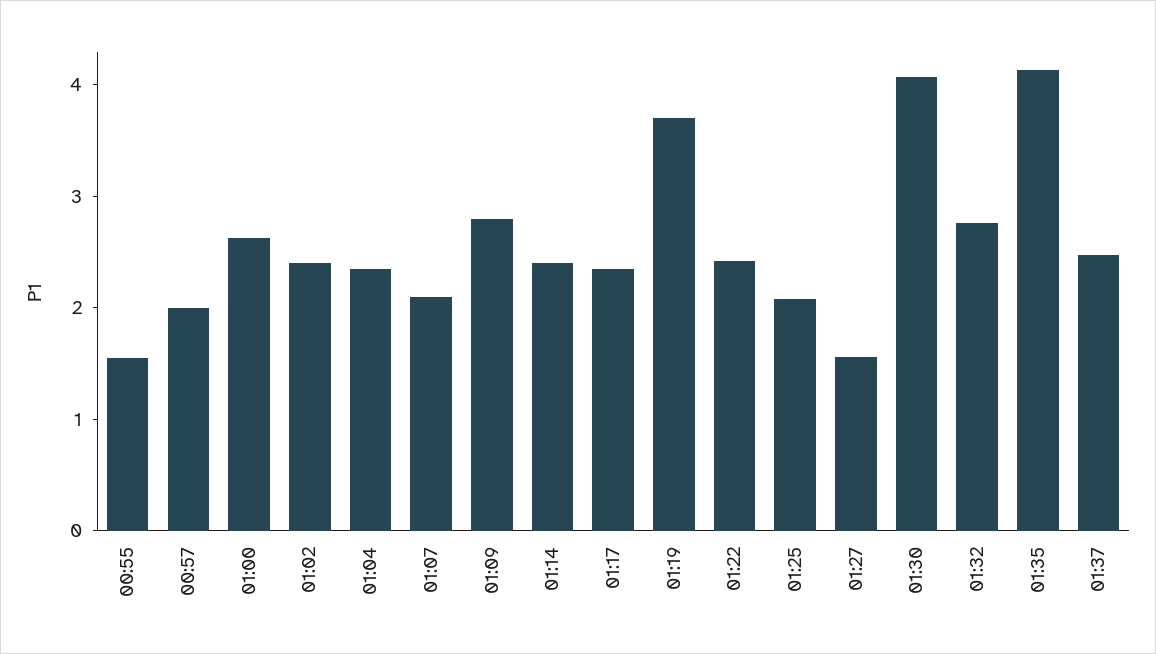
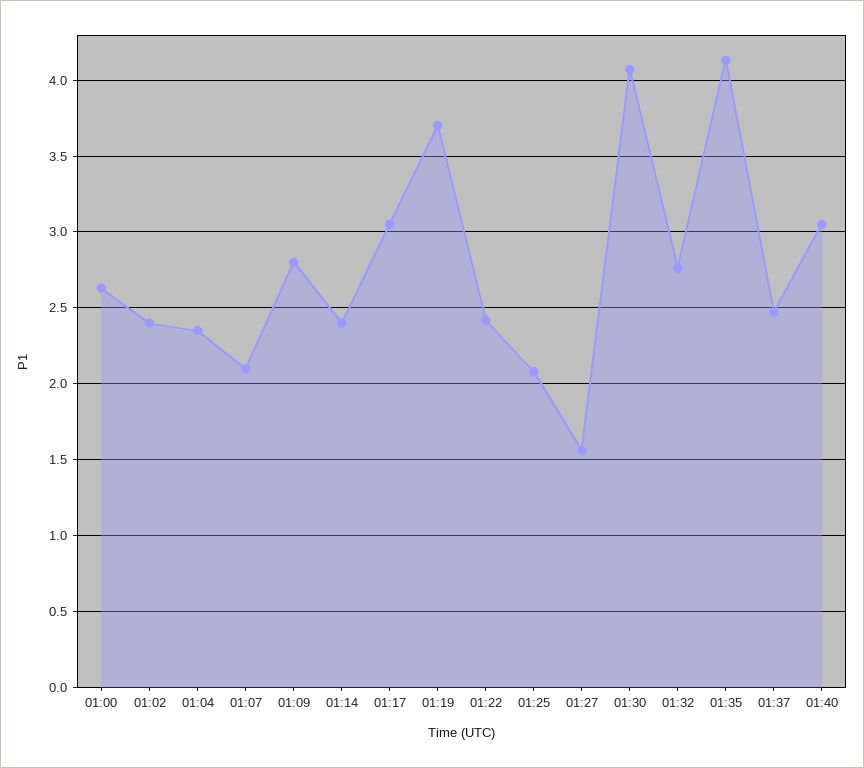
00:55: 1.6 -> none
00:57: 2 -> none
01:17: 2.4 -> 3.05
01:40: none -> 3.05

